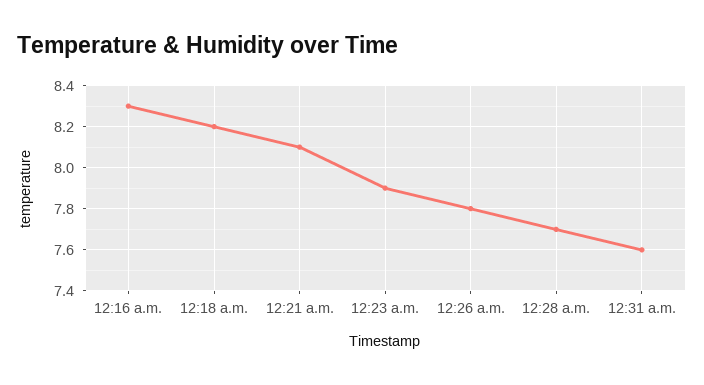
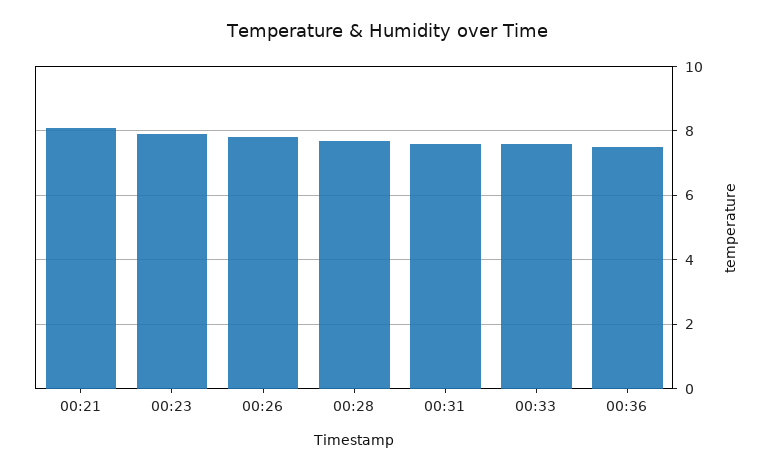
12:16 a.m.: 8.3 -> none
12:18 a.m.: 8.2 -> none
00:33: none -> 7.5
00:36: none -> 7.5

